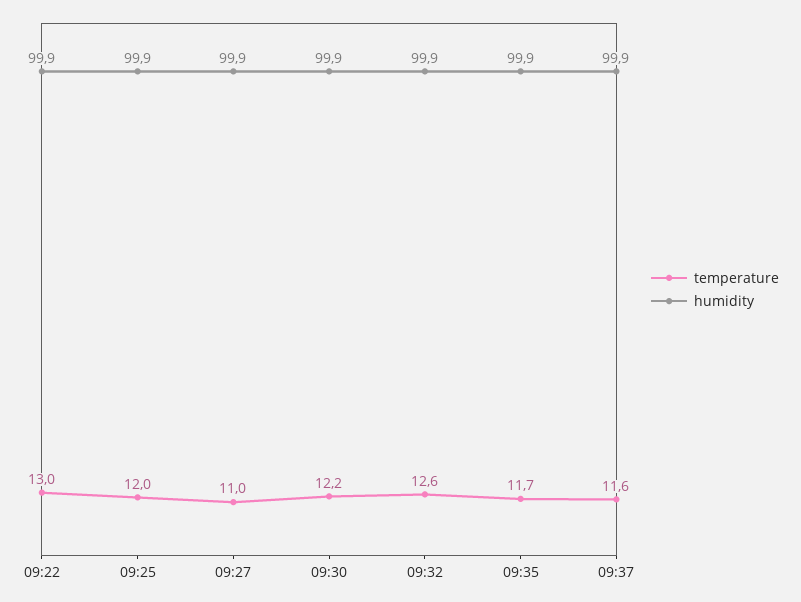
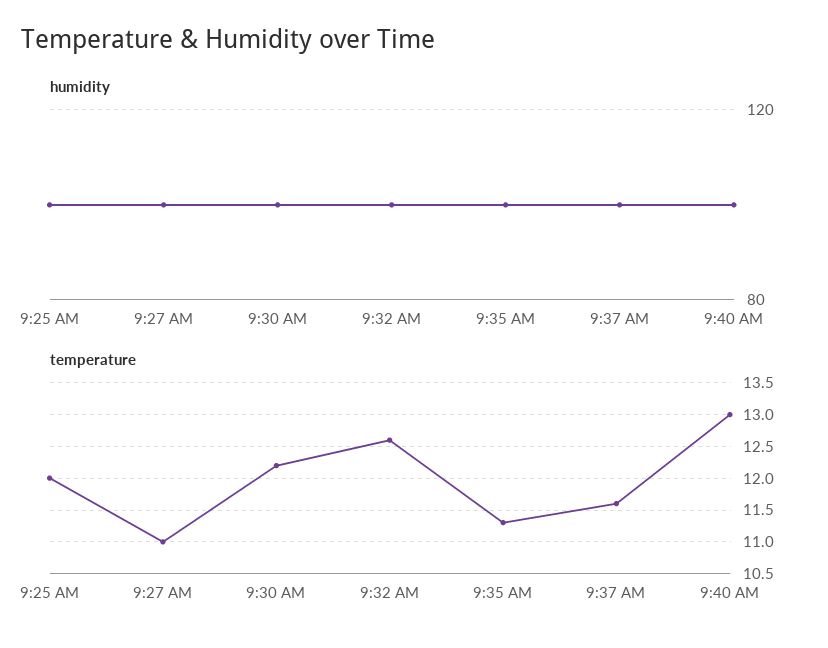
temperature, 09:22: 13 -> none
humidity, 09:22: 99.9 -> none
temperature, 09:35: 11.7 -> 11.3
humidity, 9:40 AM: none -> 100
temperature, 9:40 AM: none -> 13

